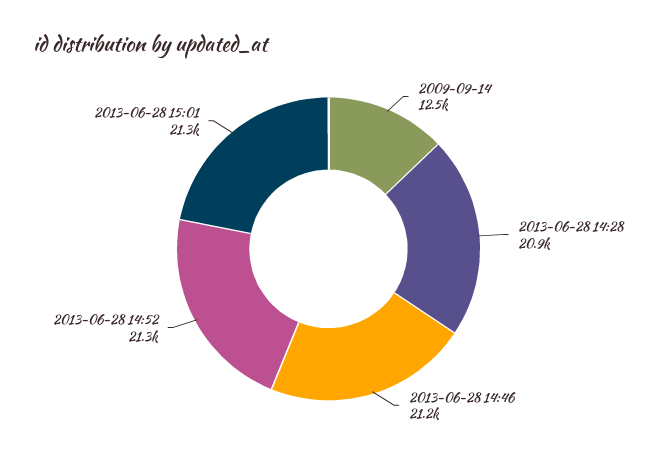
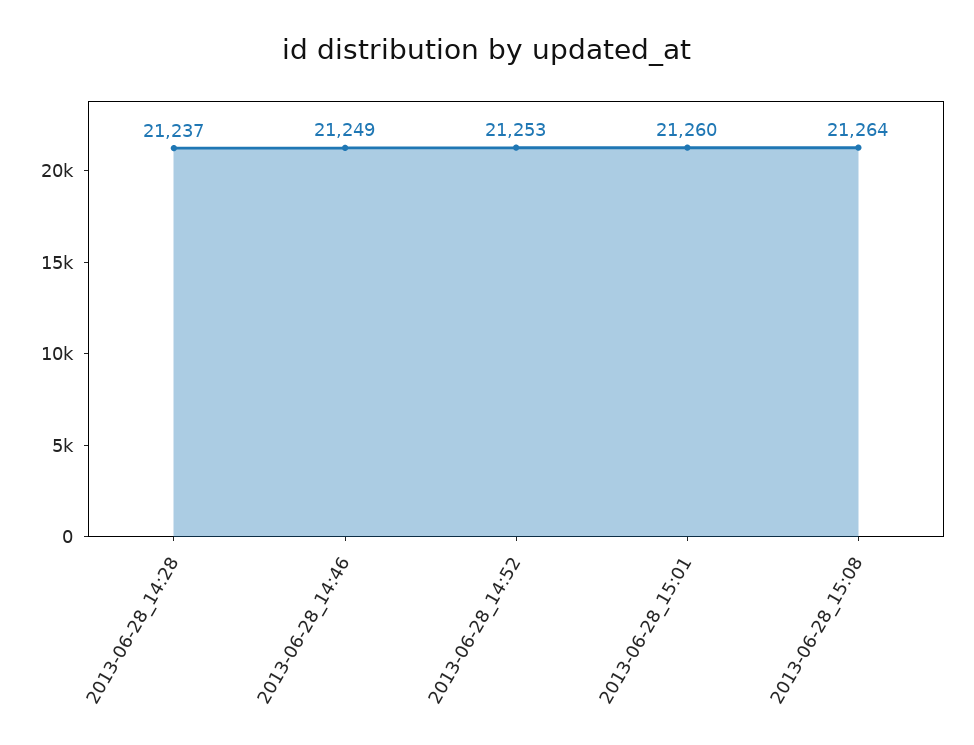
2009-09-14: 12500 -> none
2013-06-28 14:28: 20900 -> 21237
2013-06-28_15:08: none -> 21264

